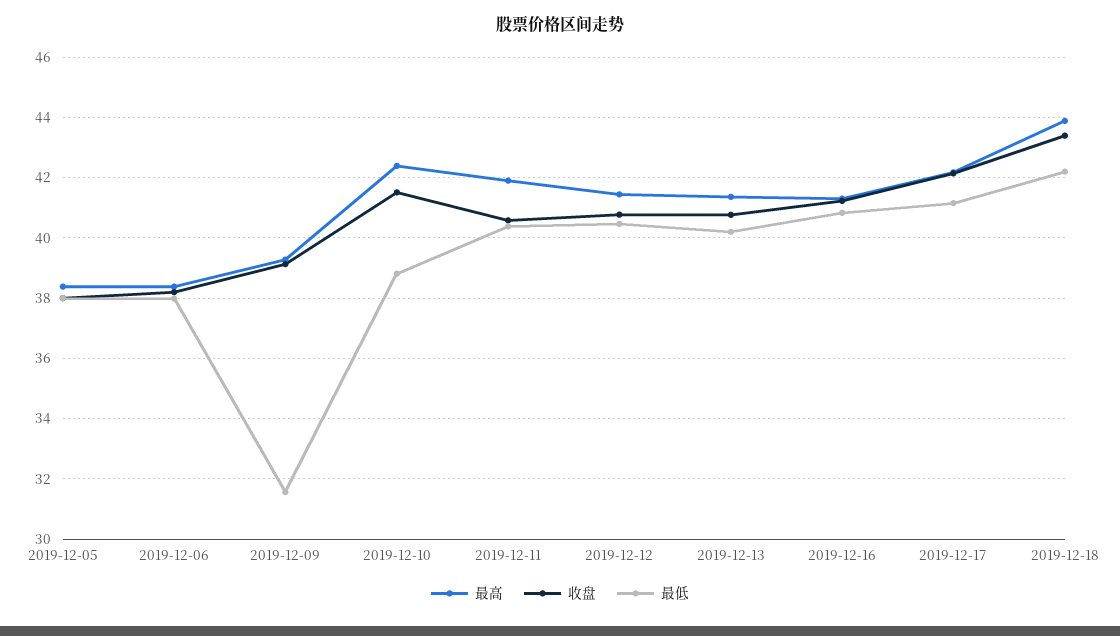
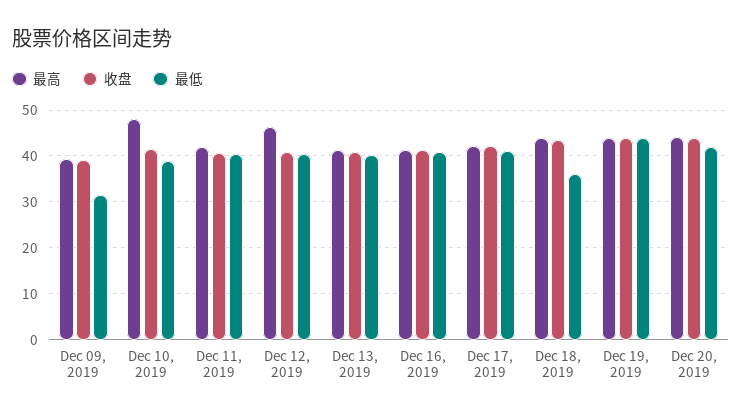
最高, 2019-12-05: 38.4 -> none
收盘, 2019-12-05: 38 -> none
最低, 2019-12-05: 38 -> none
最高, 2019-12-06: 38.4 -> none
收盘, 2019-12-06: 38.2 -> none
最低, 2019-12-06: 38 -> none
最高, 2019-12-10: 42.4 -> 48
最高, 2019-12-12: 41.4 -> 46
最低, 2019-12-18: 42.2 -> 36
最高, Dec 19, 2019: none -> 44
收盘, Dec 19, 2019: none -> 44
最低, Dec 19, 2019: none -> 44
最高, Dec 20, 2019: none -> 44
收盘, Dec 20, 2019: none -> 44
最低, Dec 20, 2019: none -> 42

